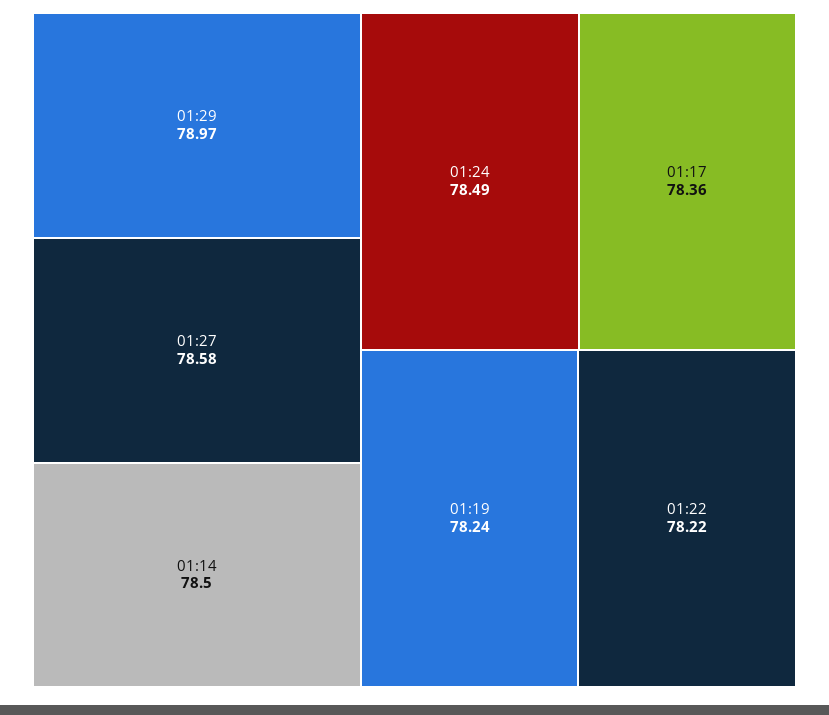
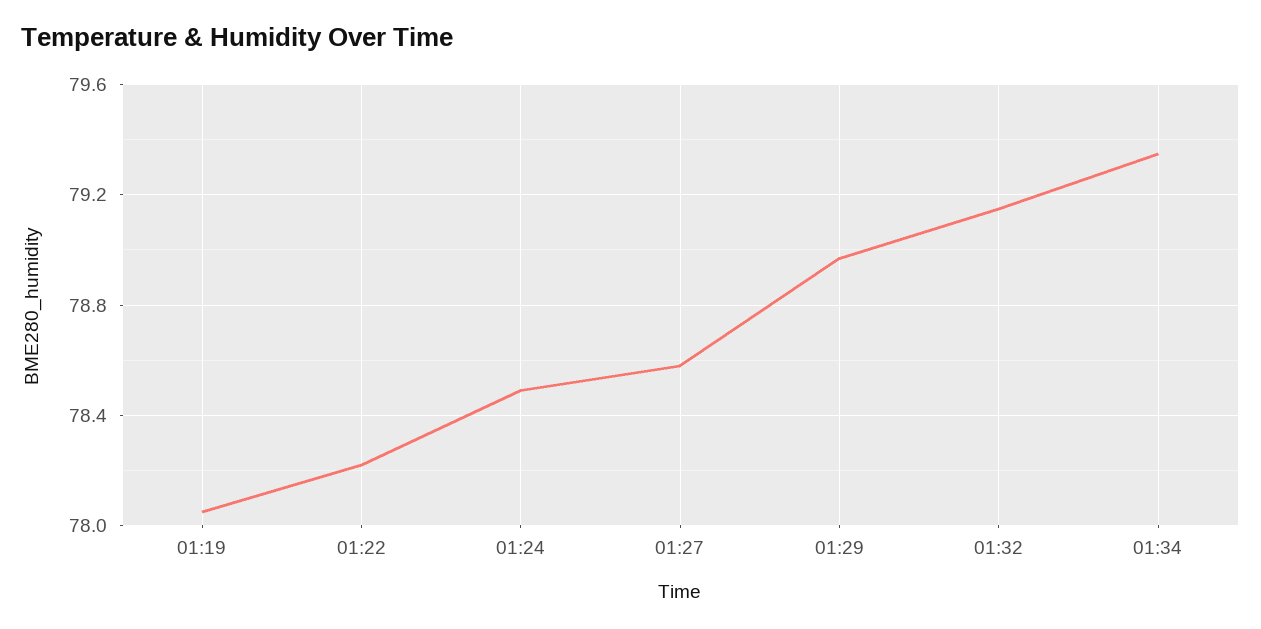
01:14: 78.5 -> none
01:17: 78.36 -> none
01:19: 78.24 -> 78.05
01:32: none -> 79.15
01:34: none -> 79.35

